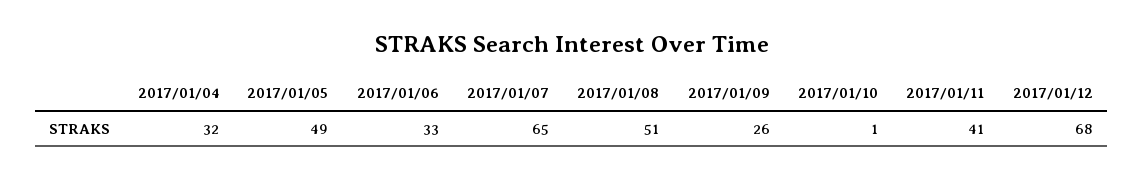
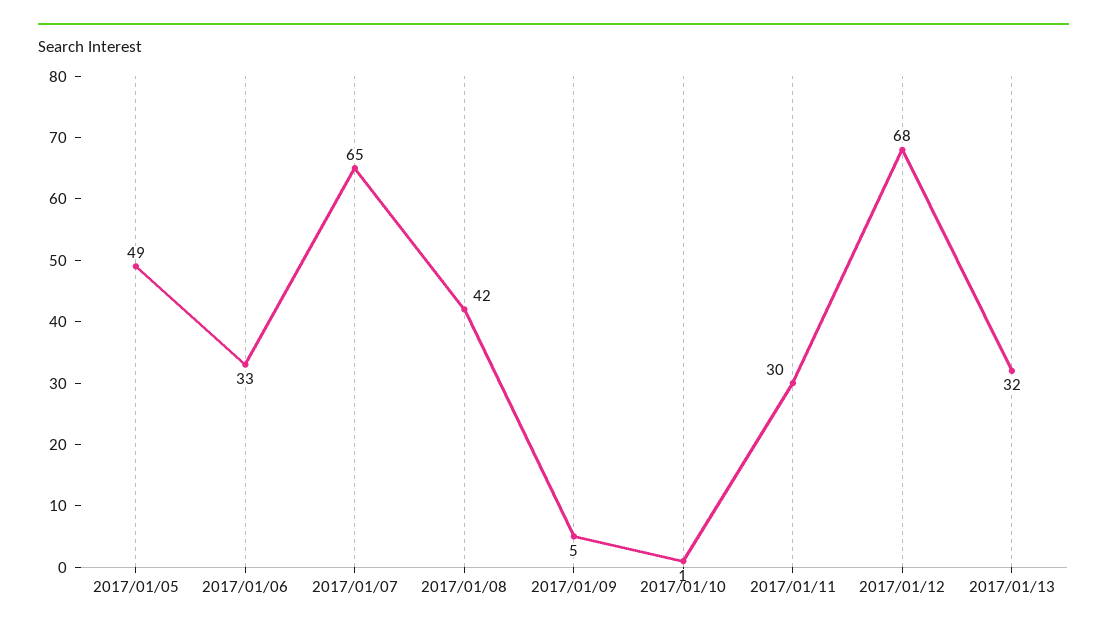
2017/01/04: 32 -> none
2017/01/08: 51 -> 42
2017/01/09: 26 -> 5
2017/01/11: 41 -> 30
2017/01/13: none -> 32

